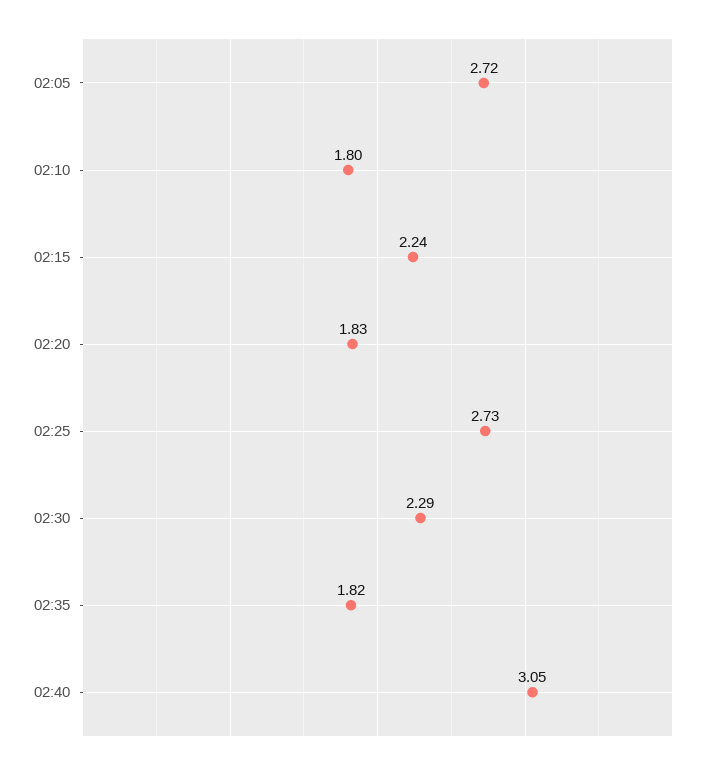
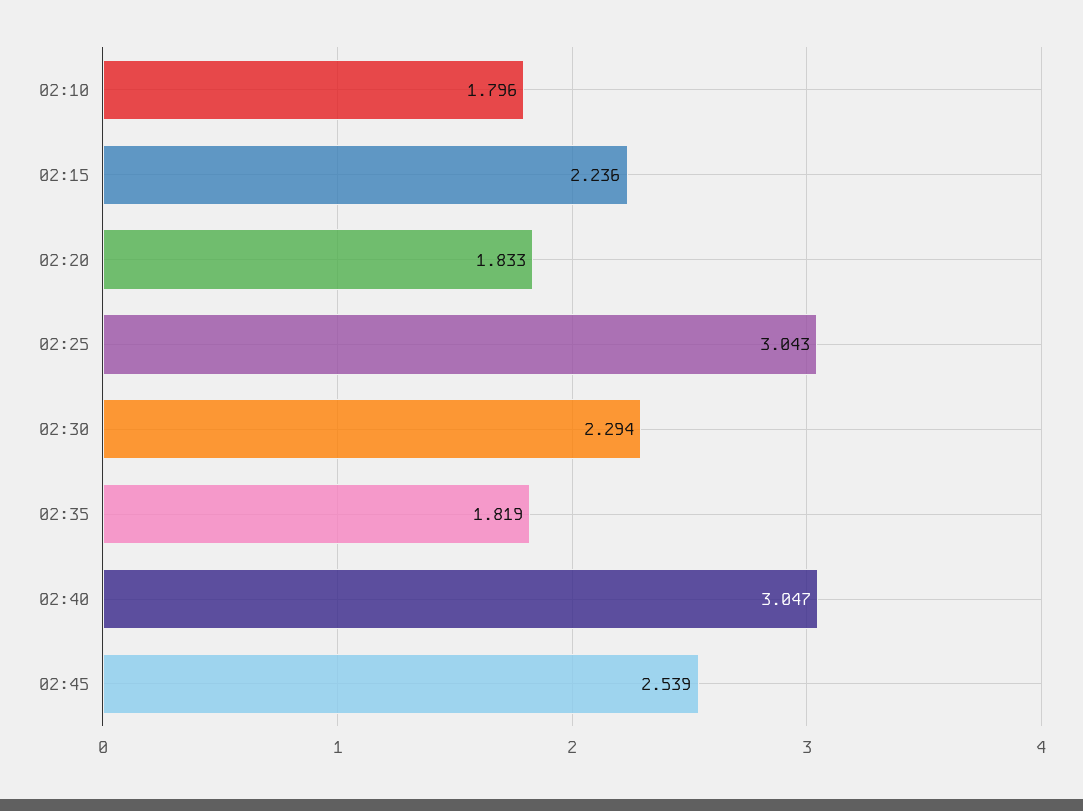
02:05: 2.72 -> none
02:25: 2.73 -> 3.043
02:45: none -> 2.539

